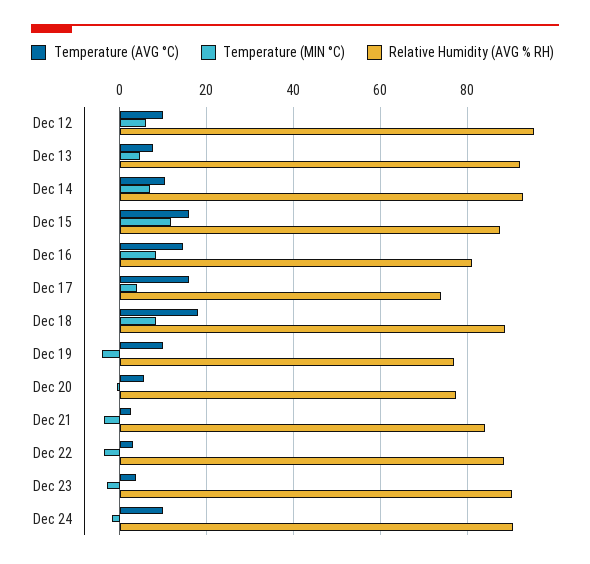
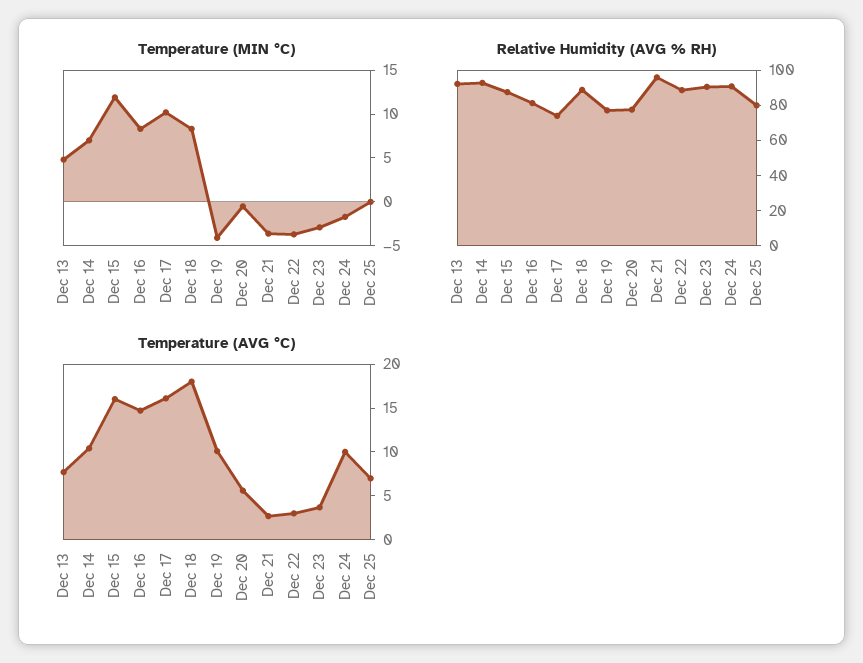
Temperature (AVG °C), Dec 12: 10 -> none
Temperature (MIN °C), Dec 12: 6 -> none
Relative Humidity (AVG % RH), Dec 12: 96 -> none
Temperature (MIN °C), Dec 17: 4 -> 10
Relative Humidity (AVG % RH), Dec 21: 84 -> 95
Temperature (MIN °C), Dec 25: none -> 0
Relative Humidity (AVG % RH), Dec 25: none -> 80
Temperature (AVG °C), Dec 25: none -> 7

